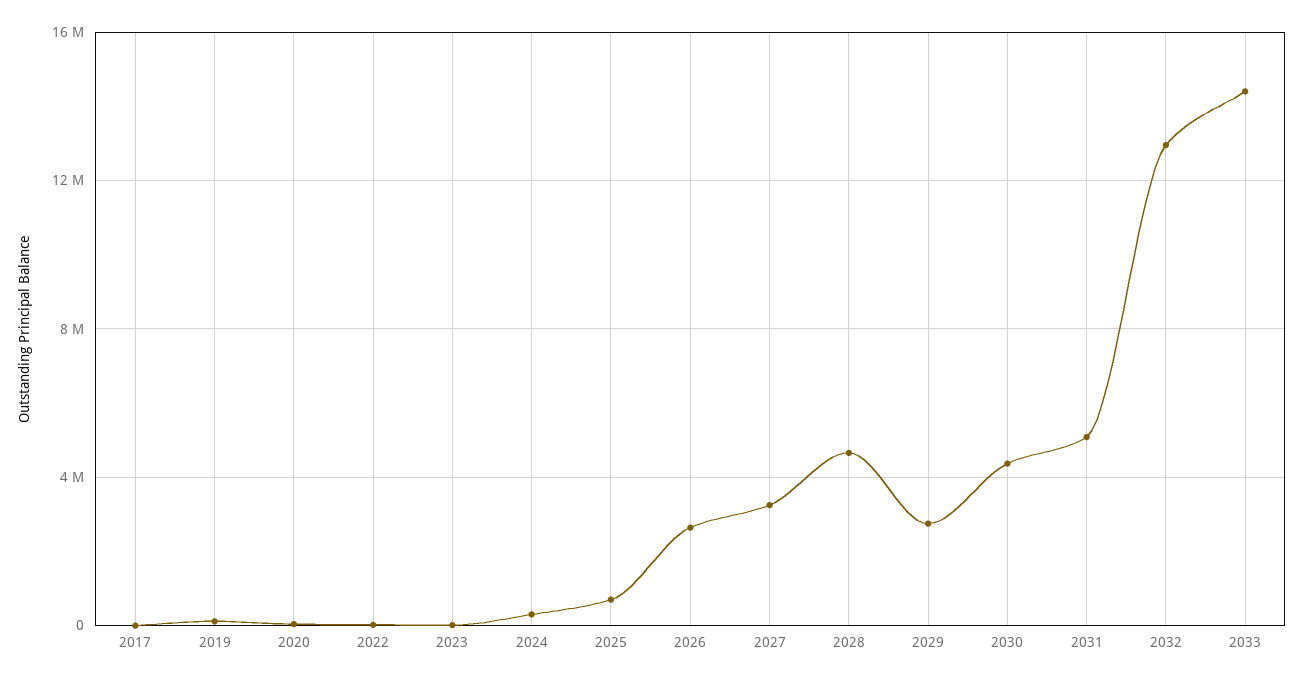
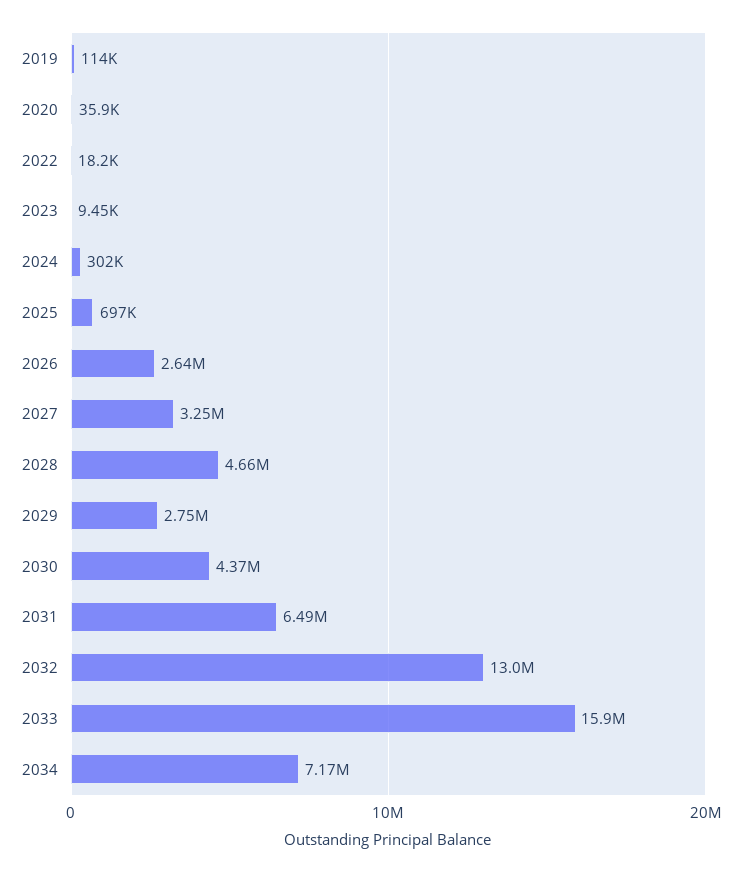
2017: 0 -> none
2031: 5000000 -> 6490000
2033: 14500000 -> 15900000
2034: none -> 7170000

